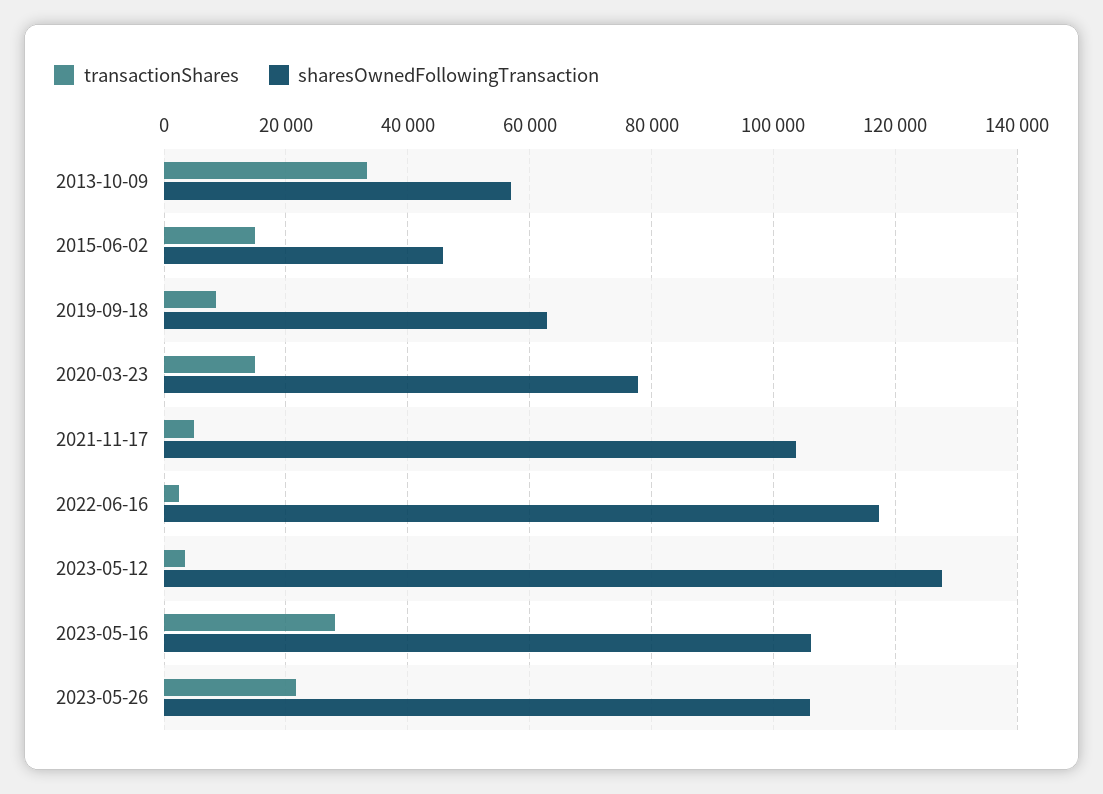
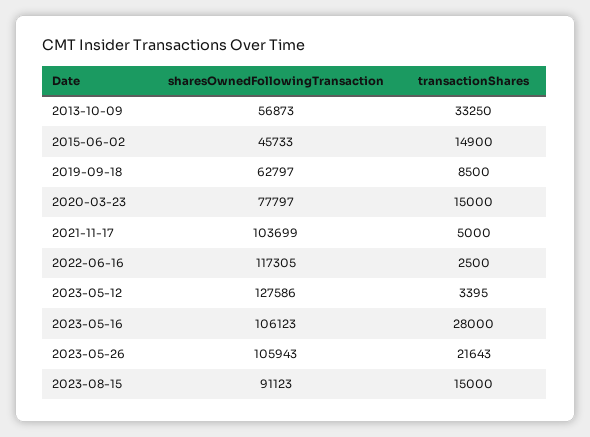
sharesOwnedFollowingTransaction, 2023-08-15: none -> 91123
transactionShares, 2023-08-15: none -> 15000

